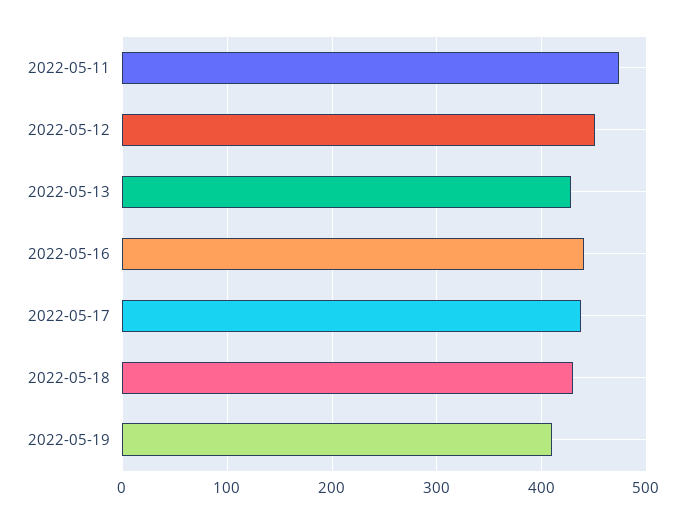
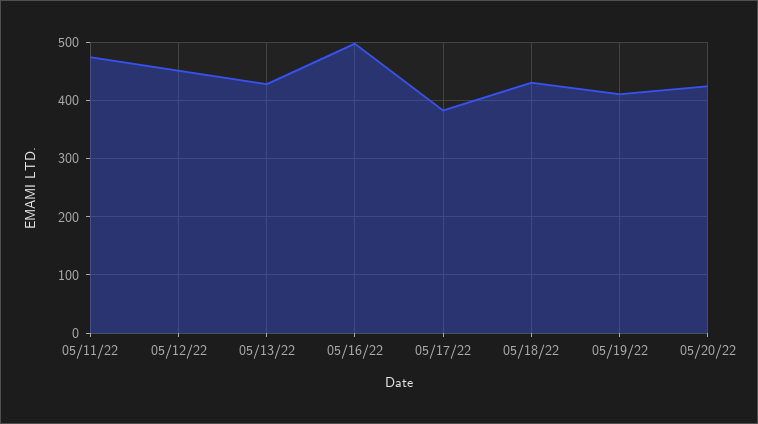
2022-05-16: 440 -> 500
2022-05-17: 440 -> 380
05/20/22: none -> 420

